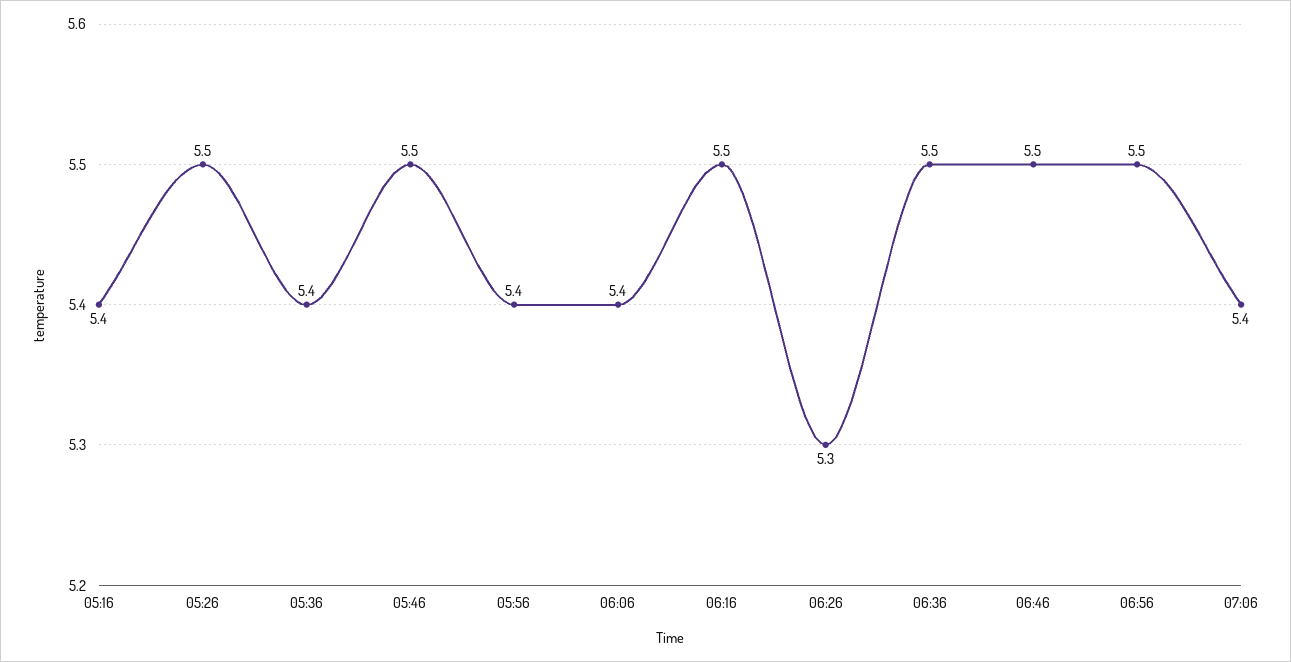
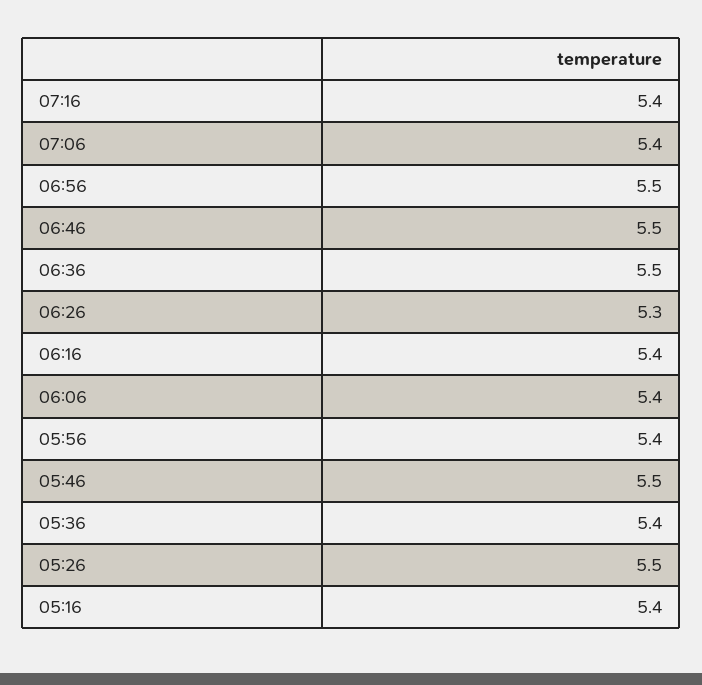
06:16: 5.5 -> 5.4
07:16: none -> 5.4

